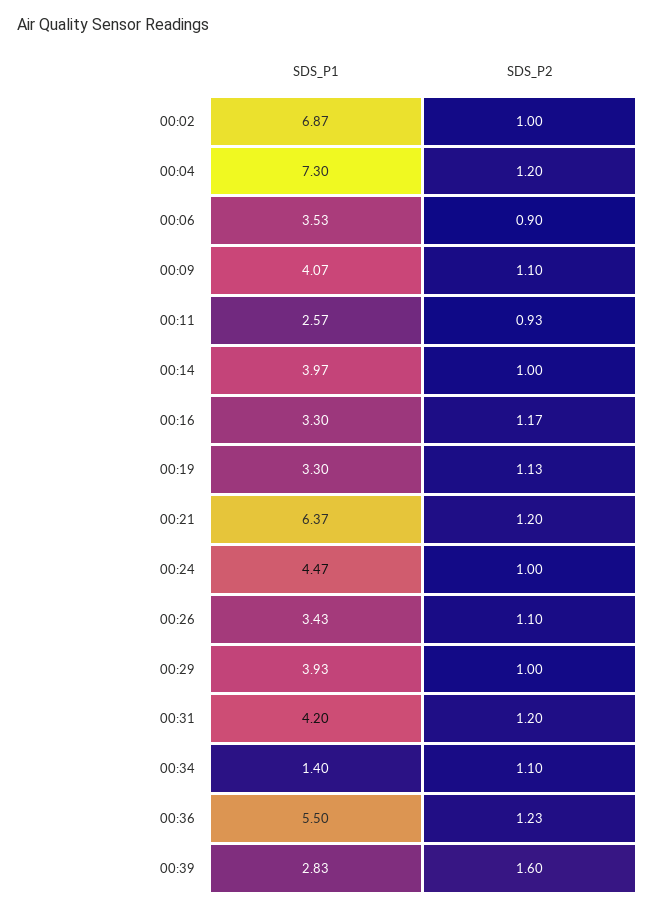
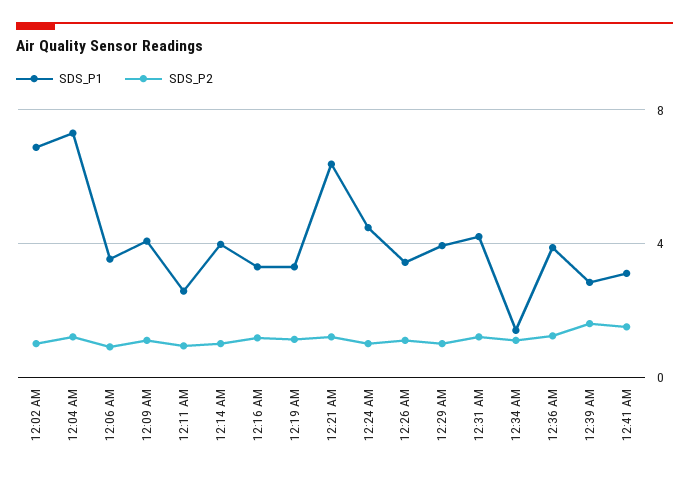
SDS_P1, 00:36: 5.5 -> 4
SDS_P1, 12:41 AM: none -> 3
SDS_P2, 12:41 AM: none -> 1.5

